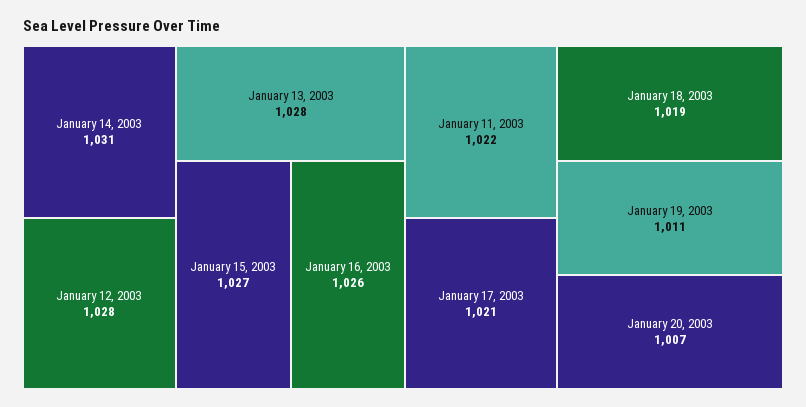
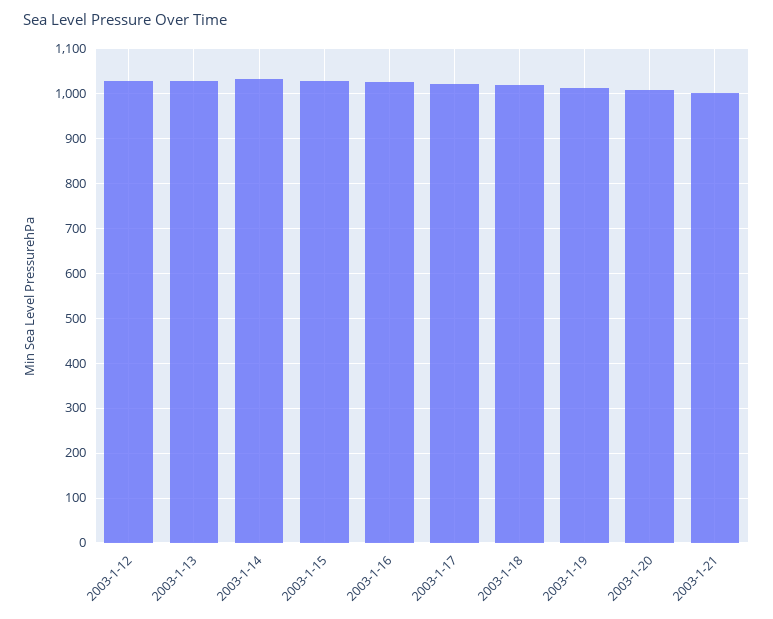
January 11, 2003: 1022 -> none
2003-1-21: none -> 1000

